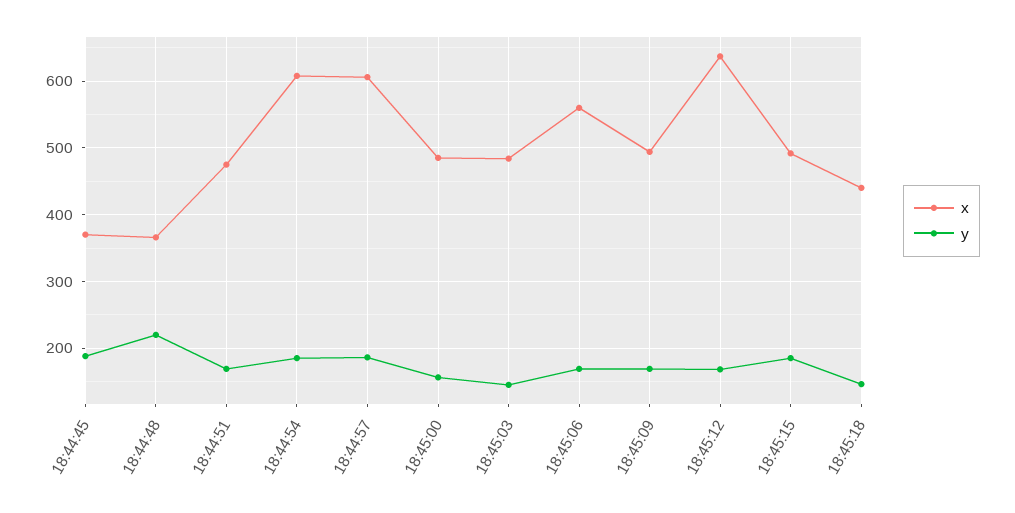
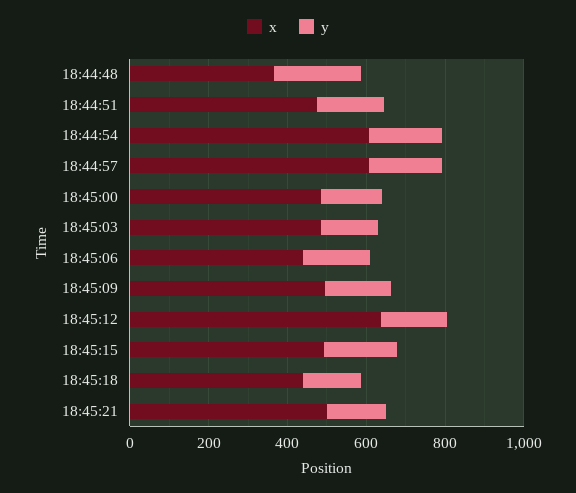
x, 18:44:45: 370 -> none
y, 18:44:45: 190 -> none
x, 18:45:06: 560 -> 450
x, 18:45:21: none -> 500
y, 18:45:21: none -> 150

